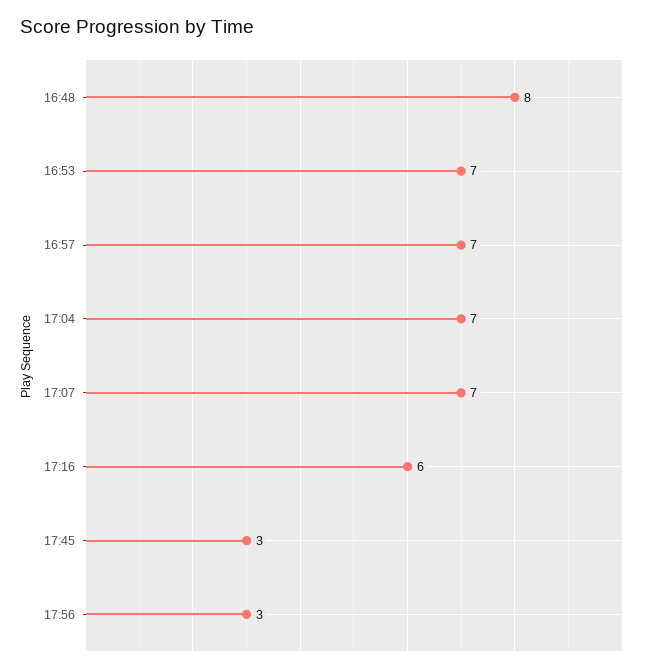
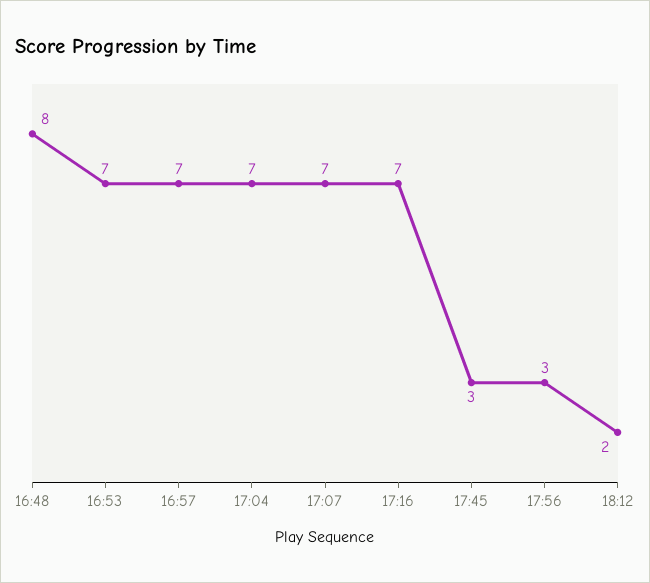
17:16: 6 -> 7
18:12: none -> 2

